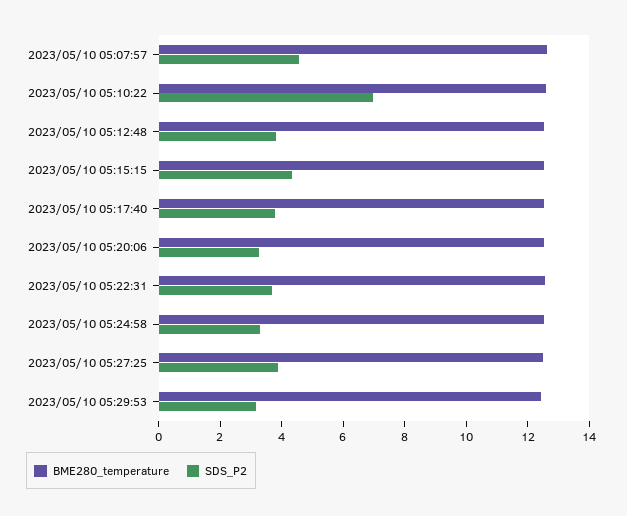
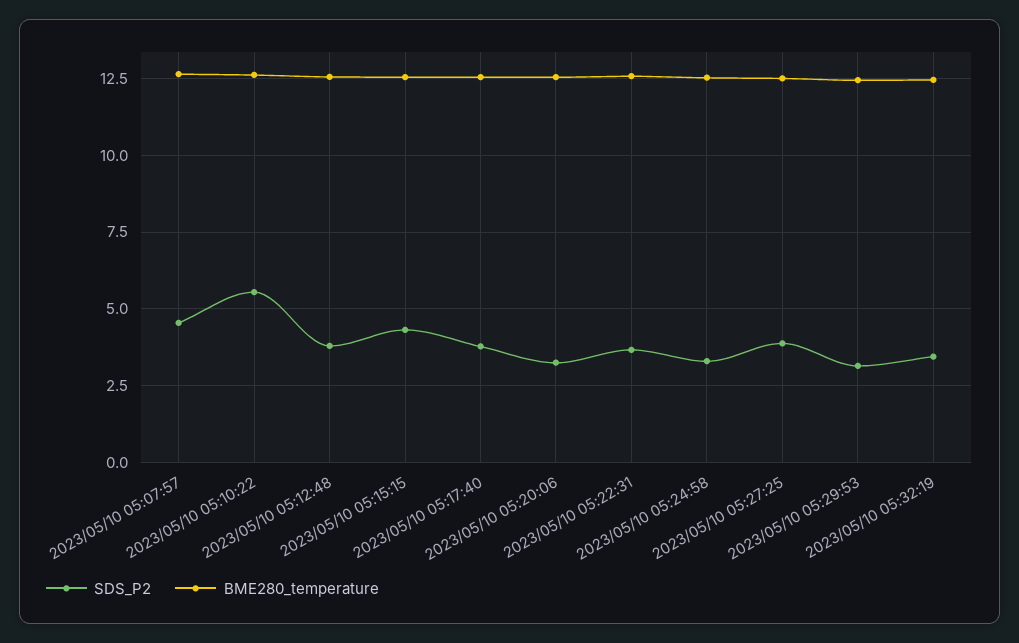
SDS_P2, 2023/05/10 05:10:22: 7 -> 5.5
SDS_P2, 2023/05/10 05:32:19: none -> 3.5
BME280_temperature, 2023/05/10 05:32:19: none -> 12.5

